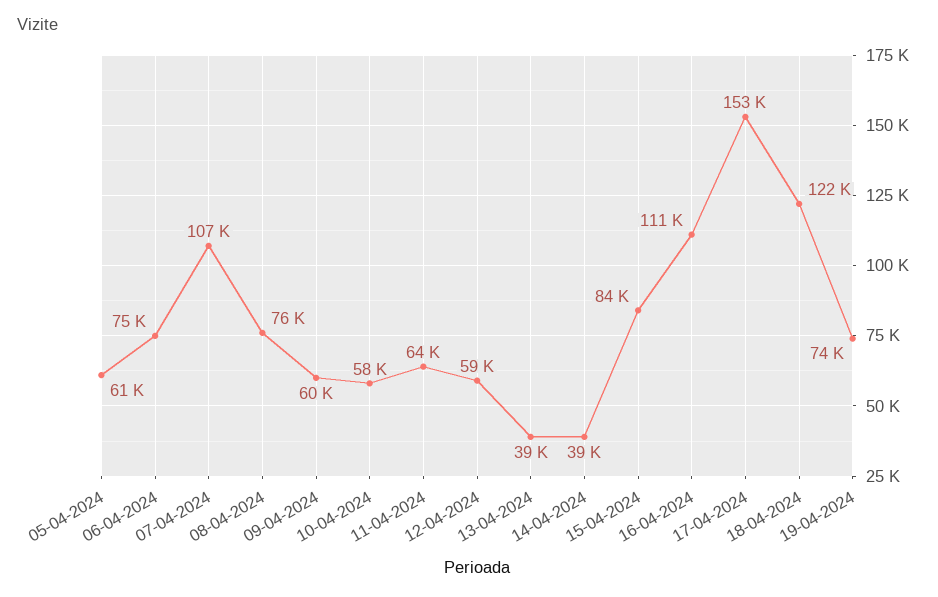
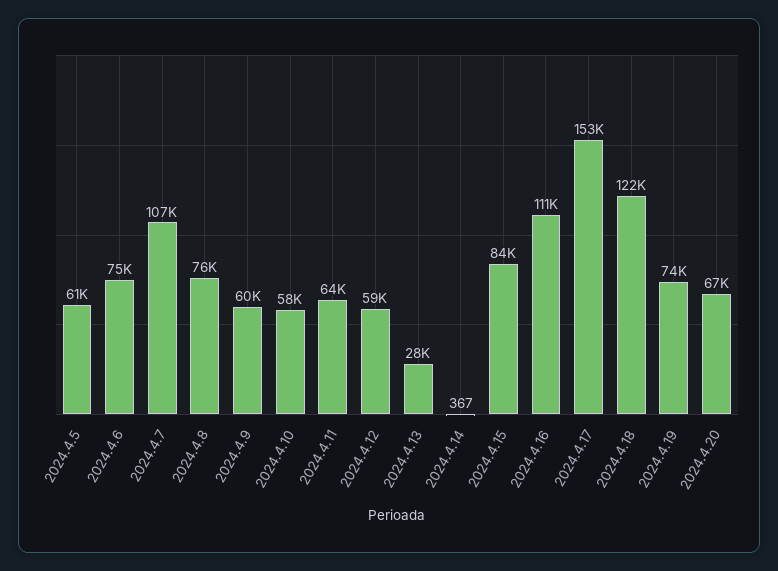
13-04-2024: 39000 -> 28000
14-04-2024: 39000 -> 367
2024.4.20: none -> 67000

